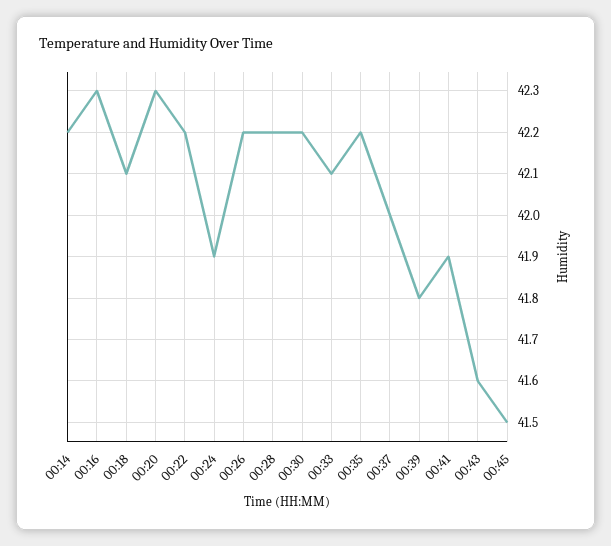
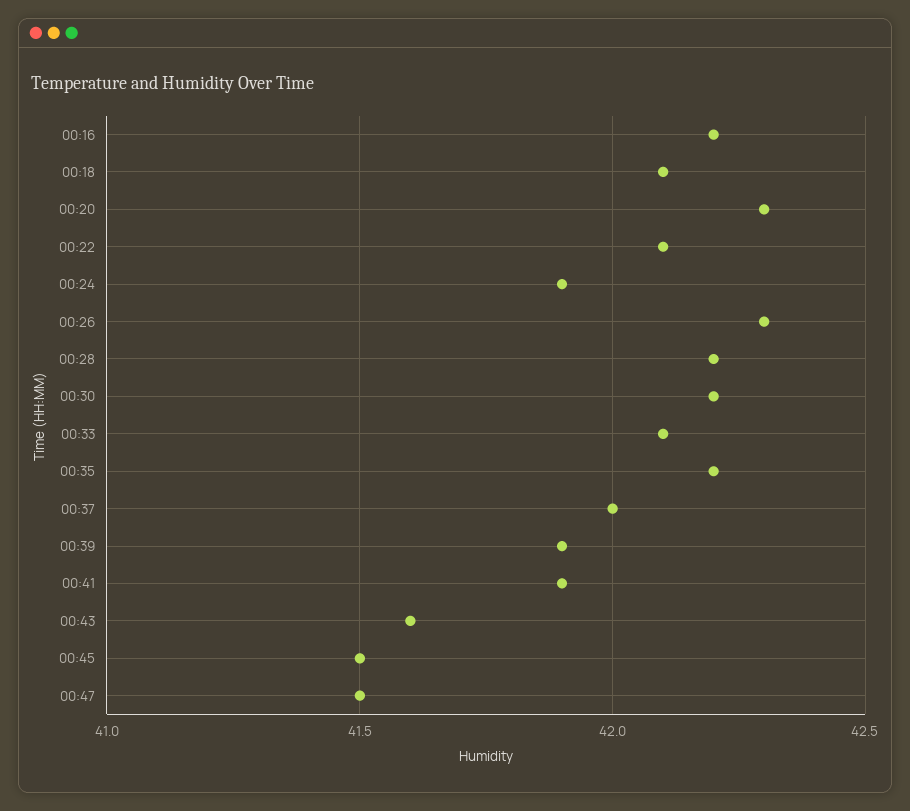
00:14: 42.2 -> none
00:16: 42.3 -> 42.2
00:22: 42.2 -> 42.1
00:26: 42.2 -> 42.3
00:39: 41.8 -> 41.9
00:47: none -> 41.5

